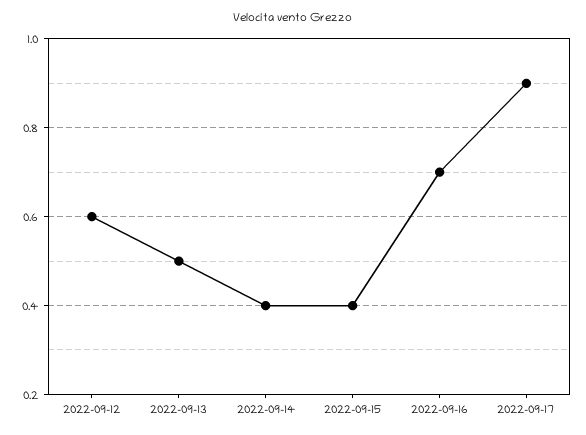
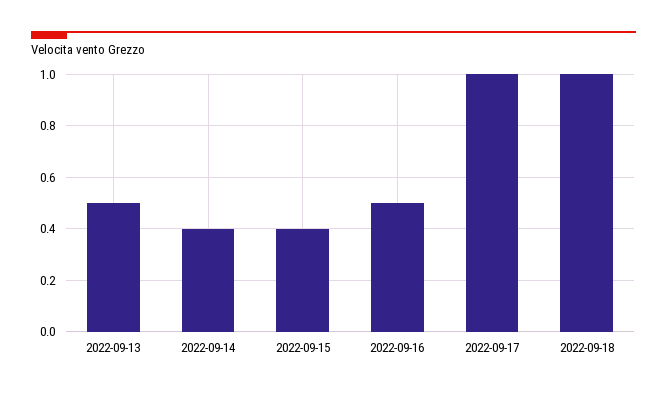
2022-09-12: 0.6 -> none
2022-09-16: 0.7 -> 0.5
2022-09-17: 0.9 -> 1
2022-09-18: none -> 1

